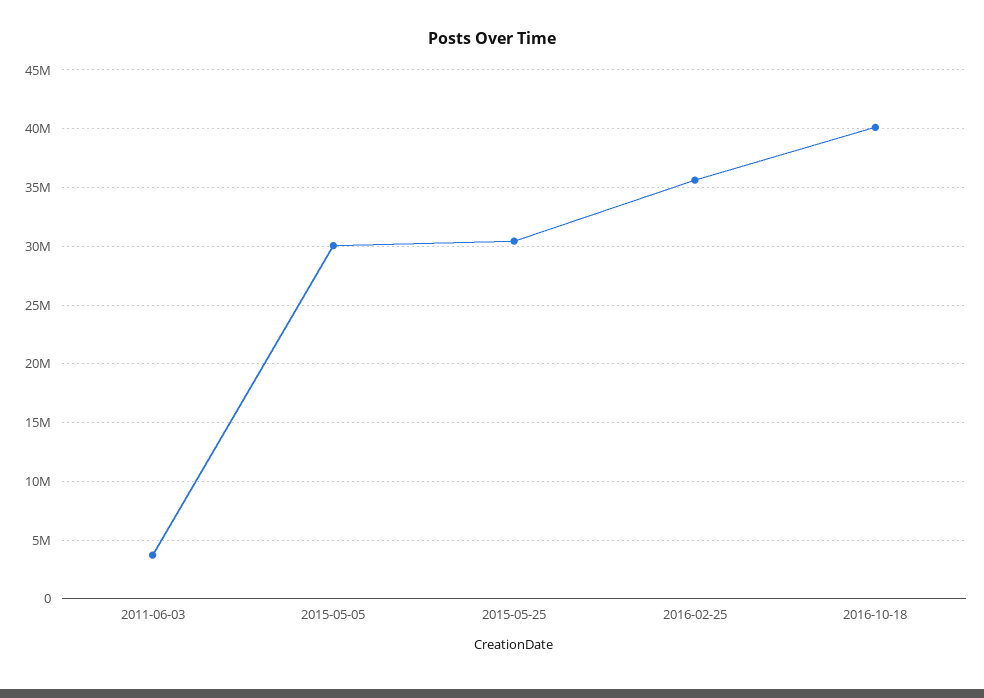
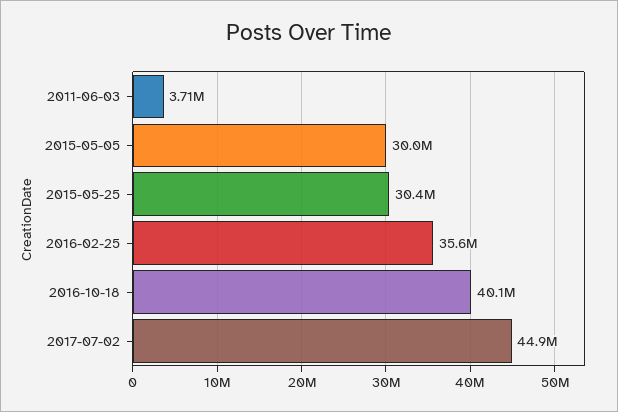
2017-07-02: none -> 44900000

